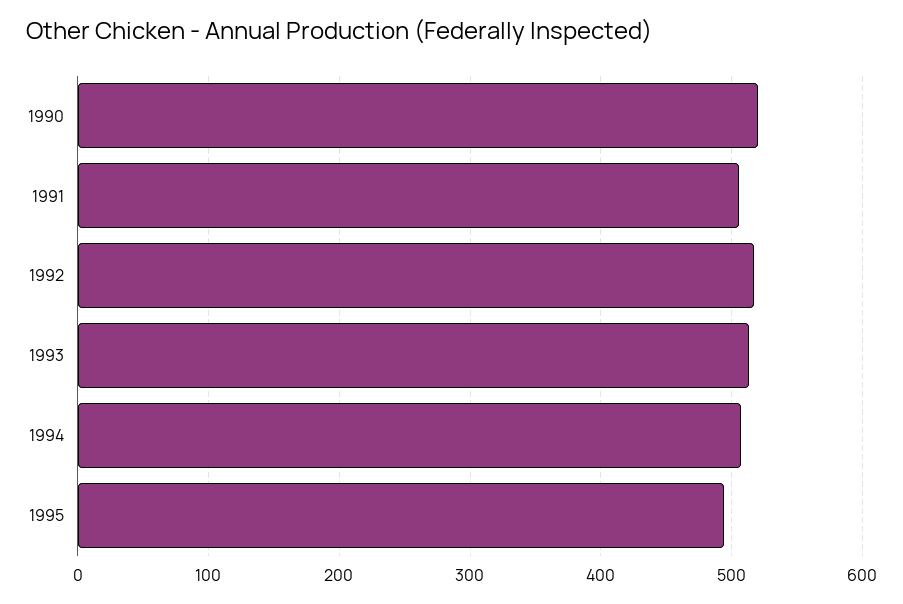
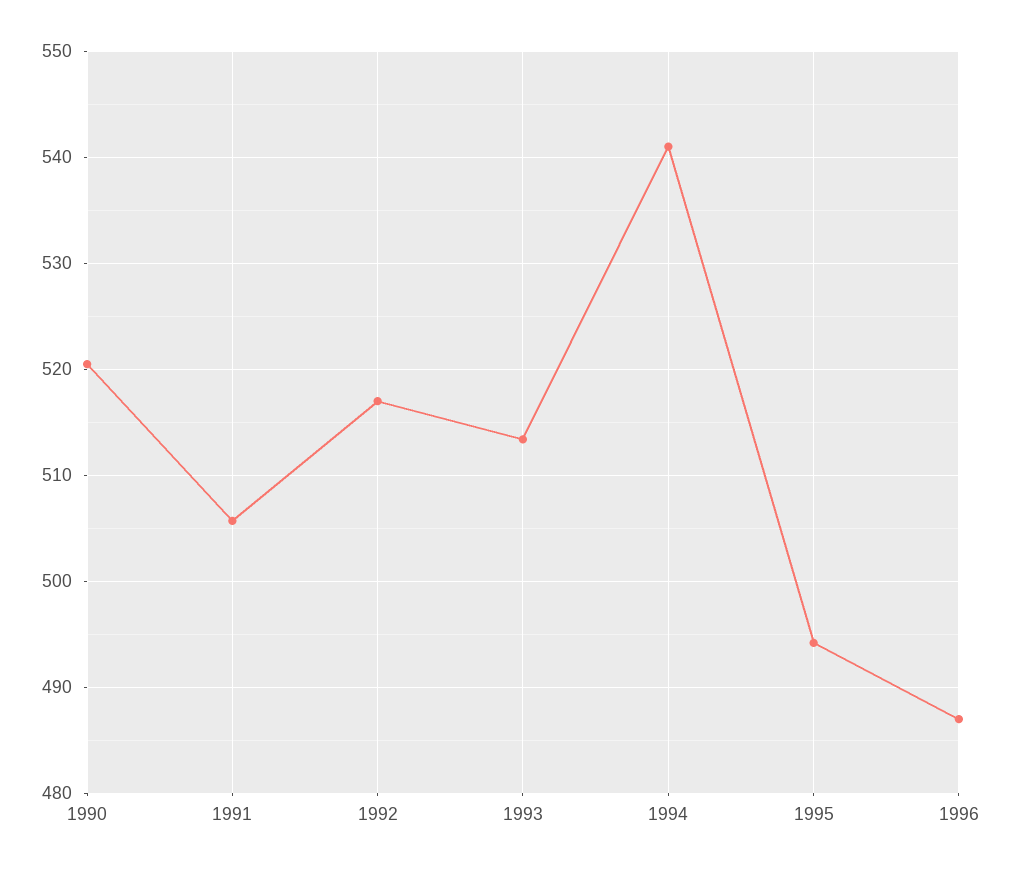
1994: 510 -> 541
1996: none -> 487

